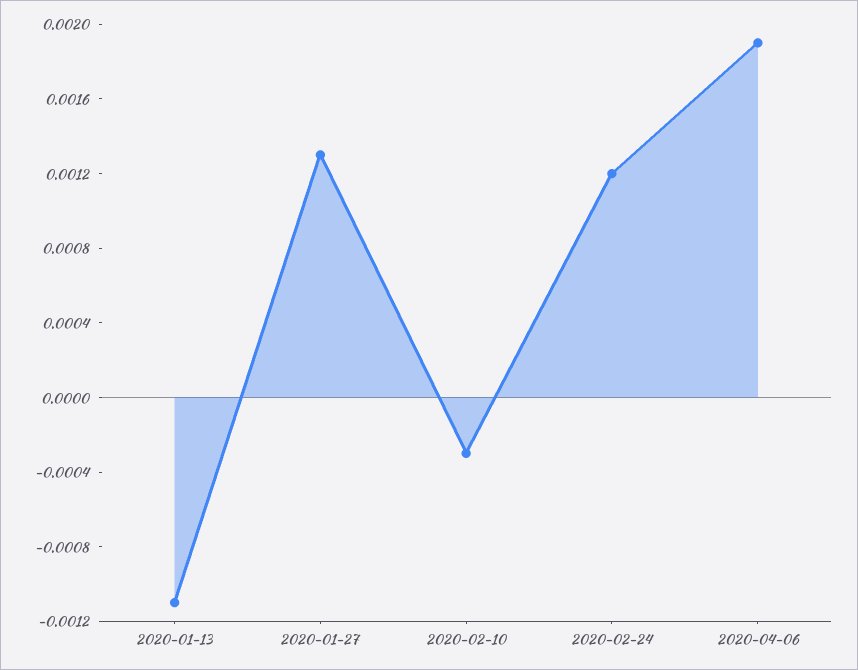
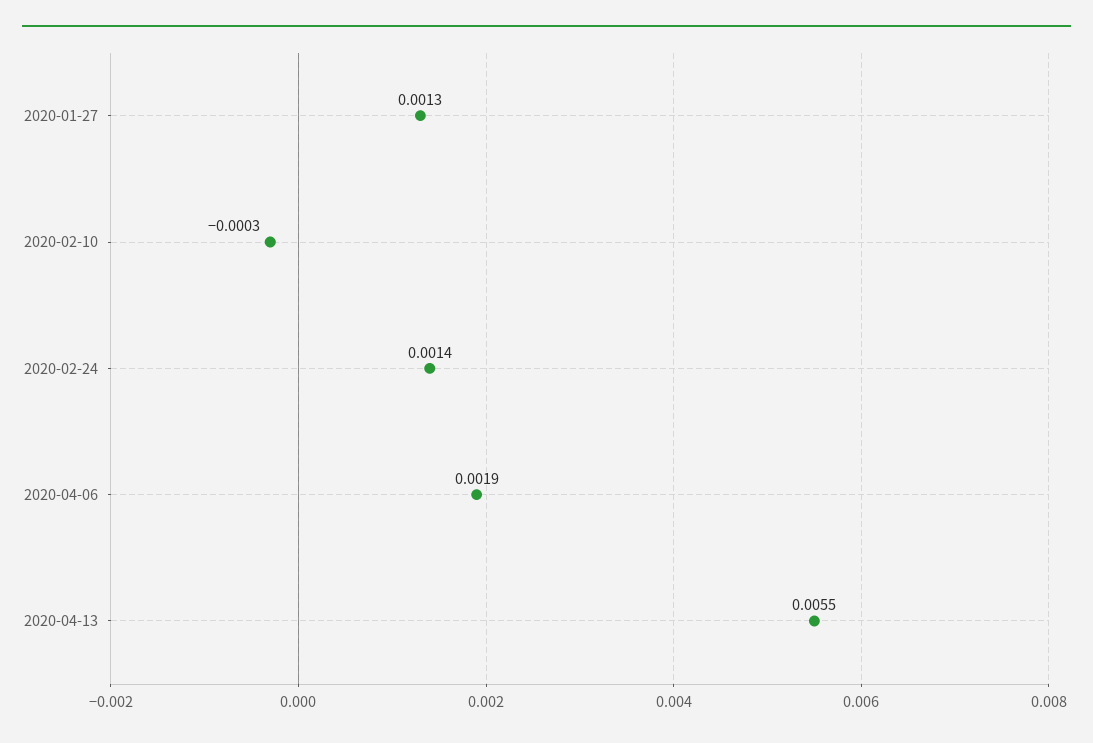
2020-01-13: -0.0011 -> none
2020-02-24: 0.0012 -> 0.0014
2020-04-13: none -> 0.0055

